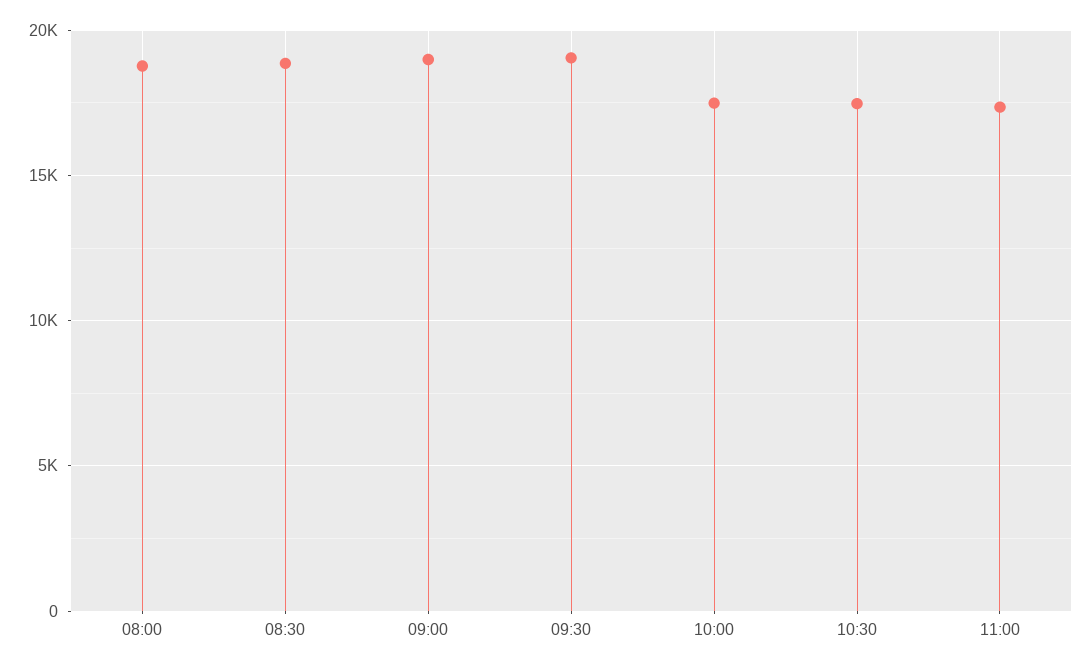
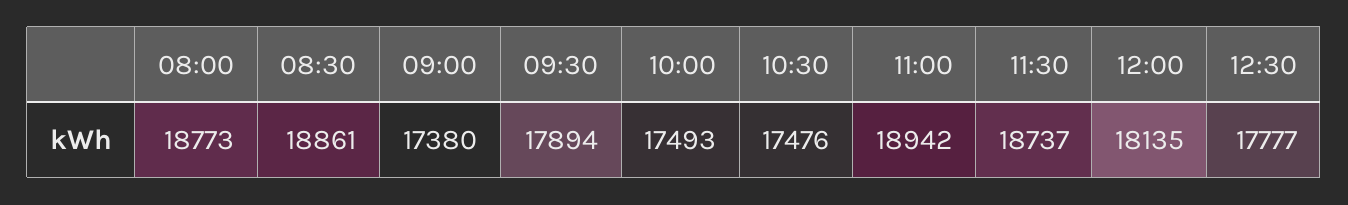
09:00: 19000 -> 17380
09:30: 19000 -> 17894
11:00: 17500 -> 18942
11:30: none -> 18737
12:00: none -> 18135
12:30: none -> 17777

